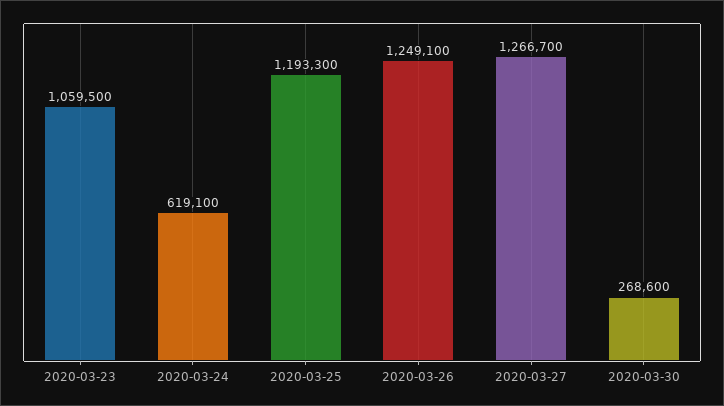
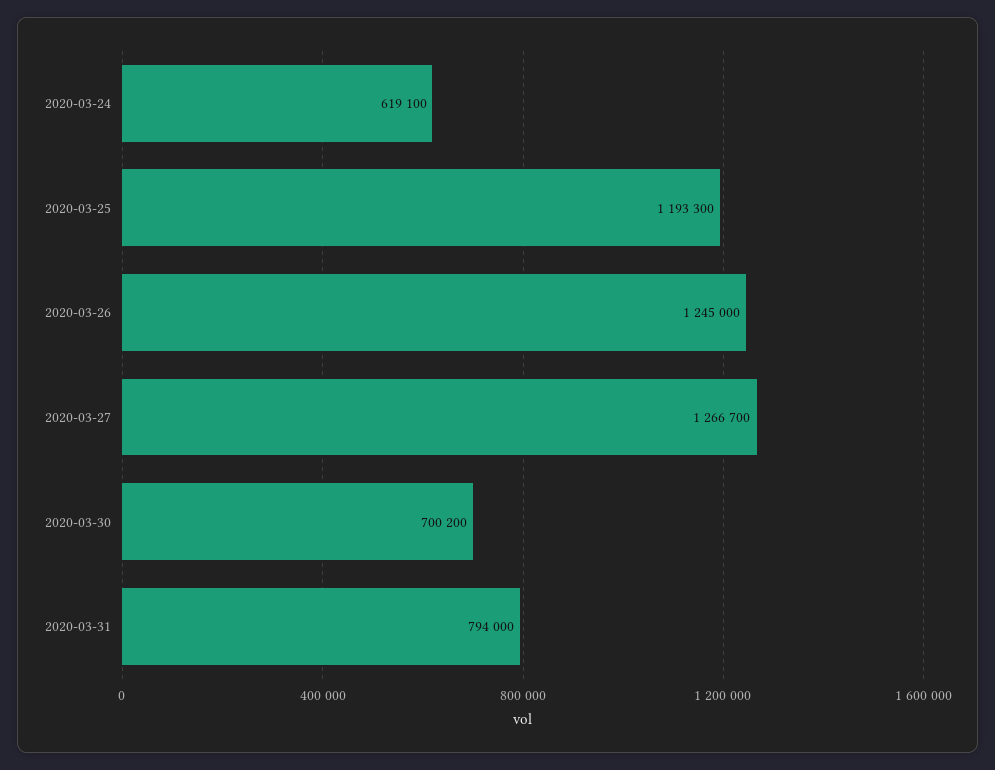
2020-03-23: 1059500 -> none
2020-03-26: 1249100 -> 1245000
2020-03-30: 268600 -> 700200
2020-03-31: none -> 794000

